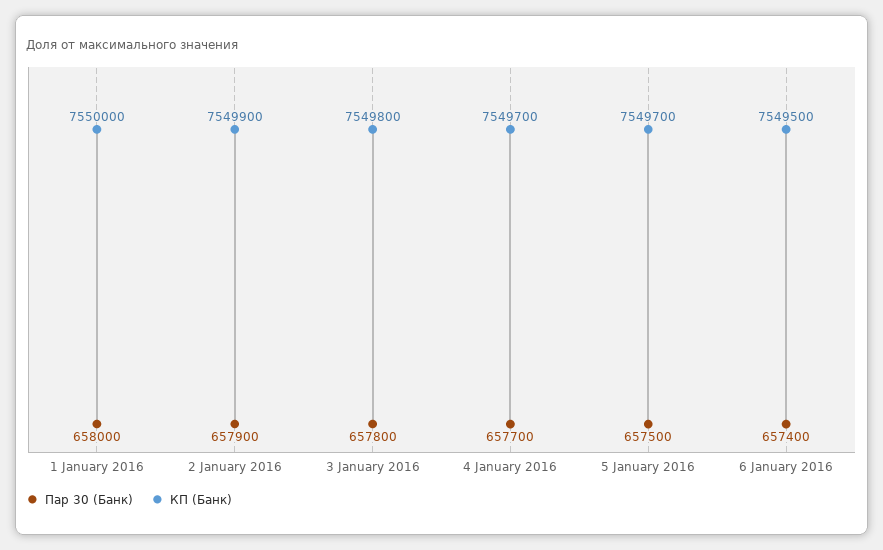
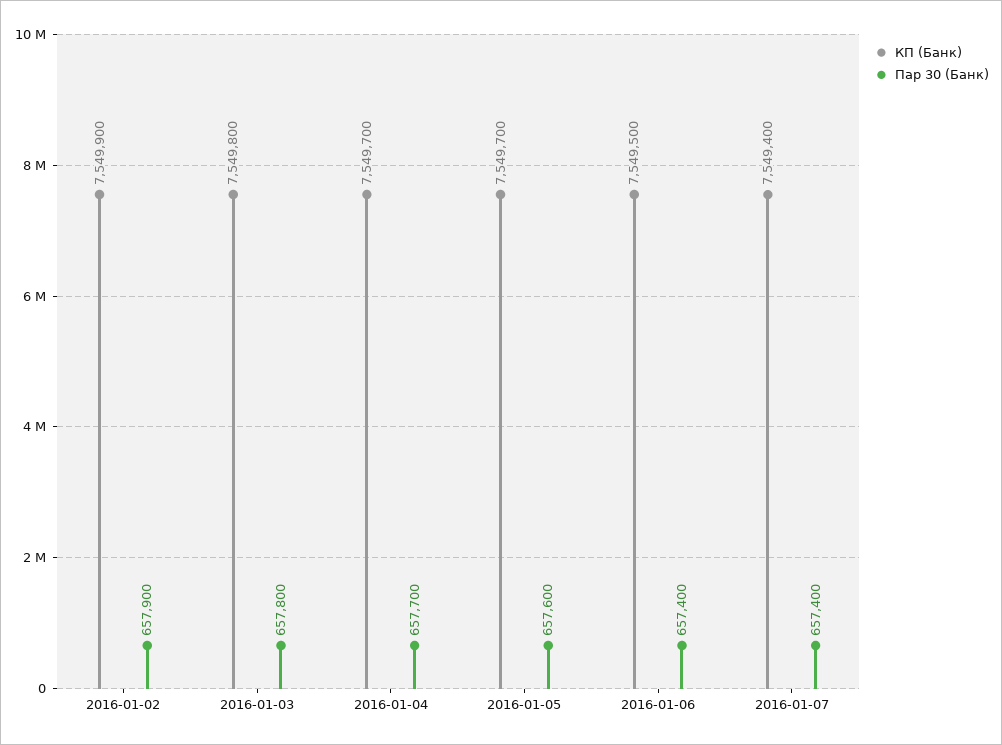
Пар 30 (Банк), 1 January 2016: 658000 -> none
КП (Банк), 1 January 2016: 7550000 -> none
Пар 30 (Банк), 5 January 2016: 657500 -> 657600
КП (Банк), 2016-01-07: none -> 7549400
Пар 30 (Банк), 2016-01-07: none -> 657400

